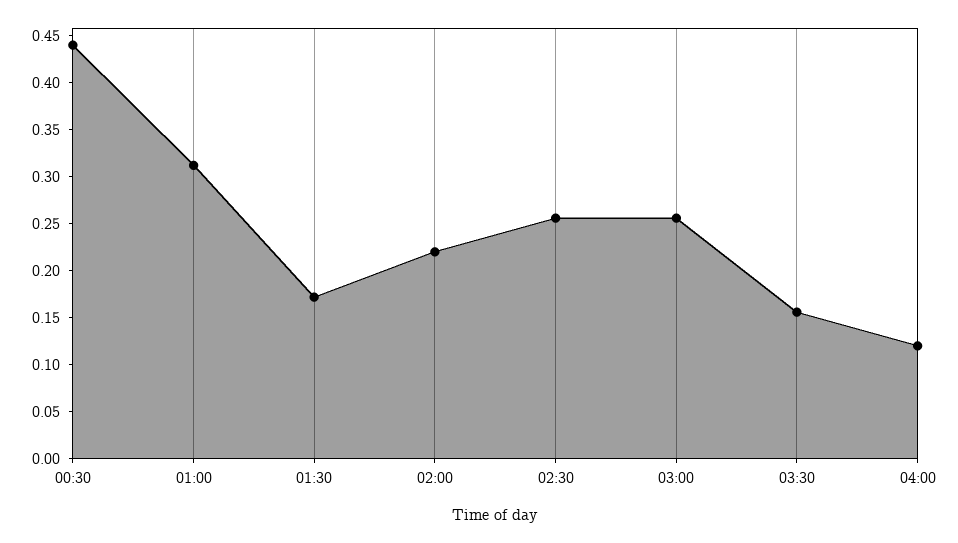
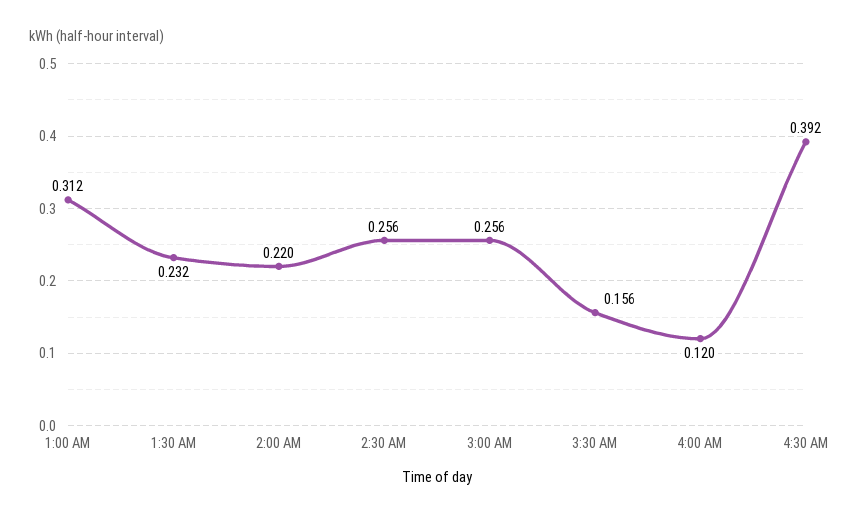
00:30: 0.44 -> none
01:30: 0.17 -> 0.232
4:30 AM: none -> 0.392

